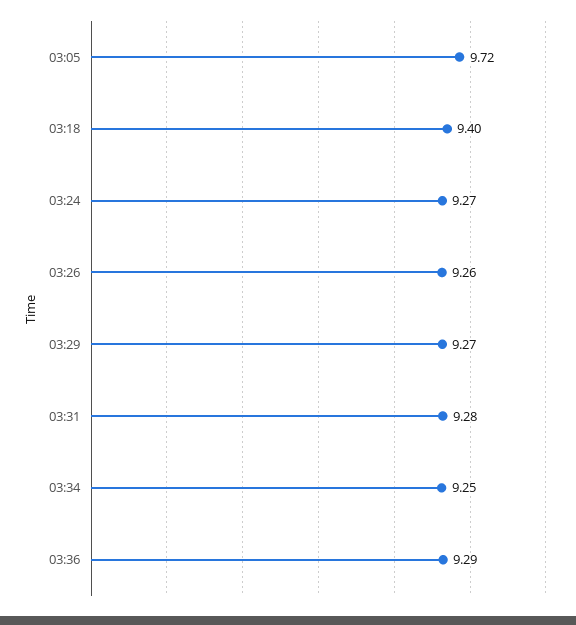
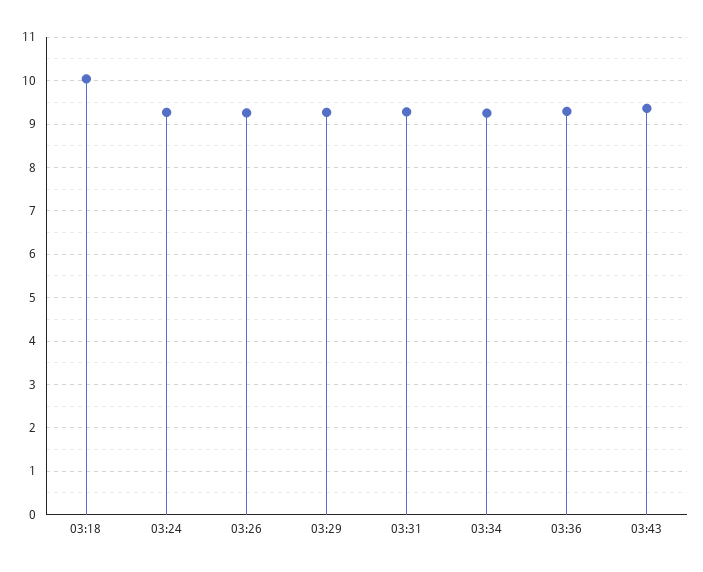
03:05: 9.72 -> none
03:18: 9.4 -> 10
03:43: none -> 9.4

